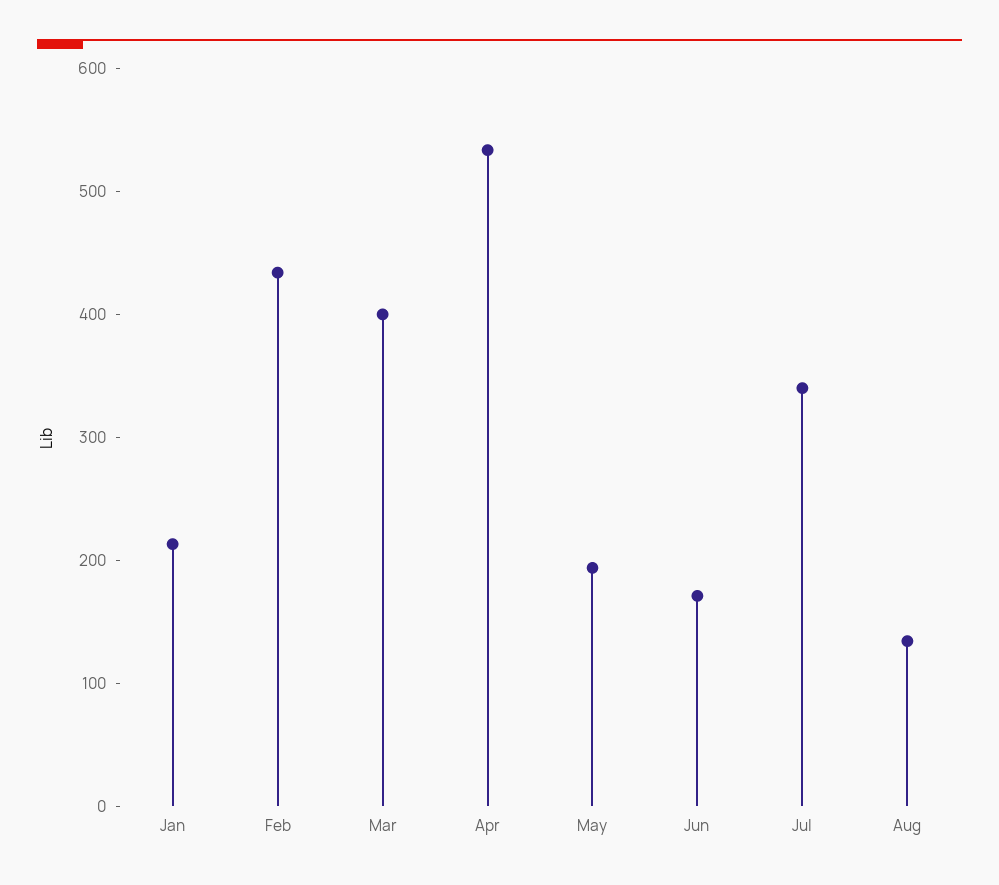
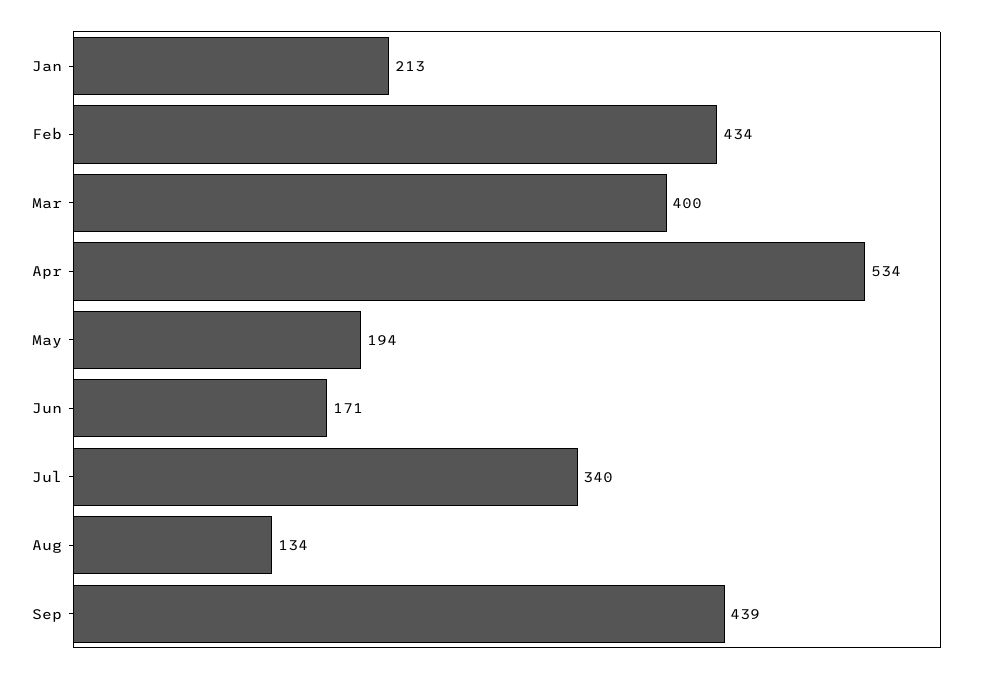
Sep: none -> 439

